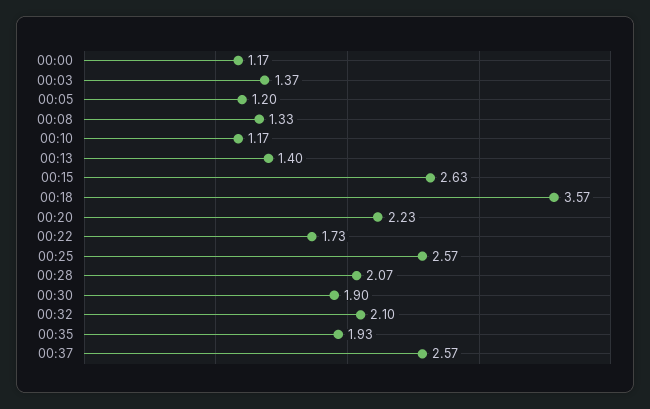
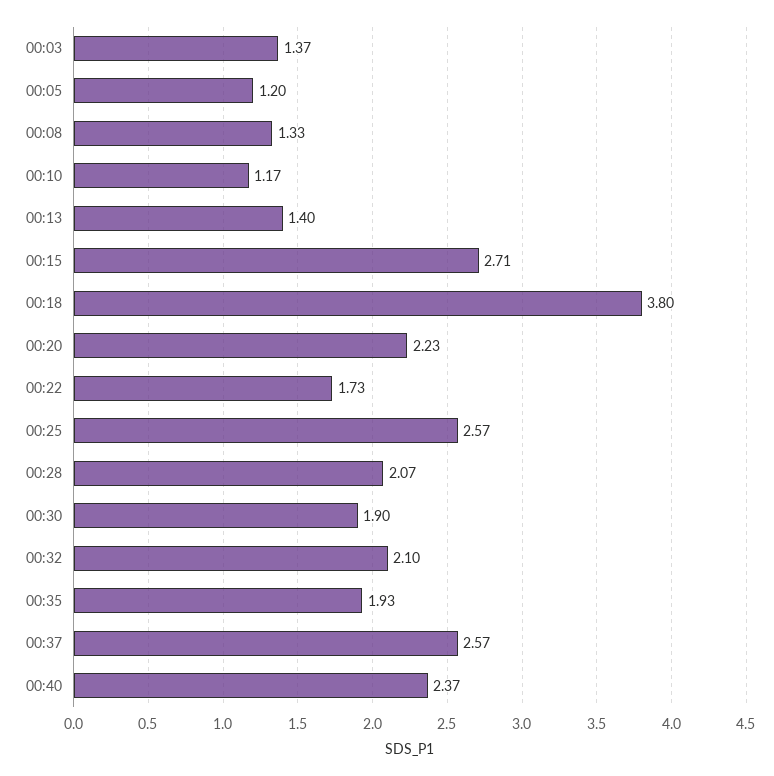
00:00: 1.17 -> none
00:15: 2.63 -> 2.71
00:18: 3.57 -> 3.8
00:40: none -> 2.37

